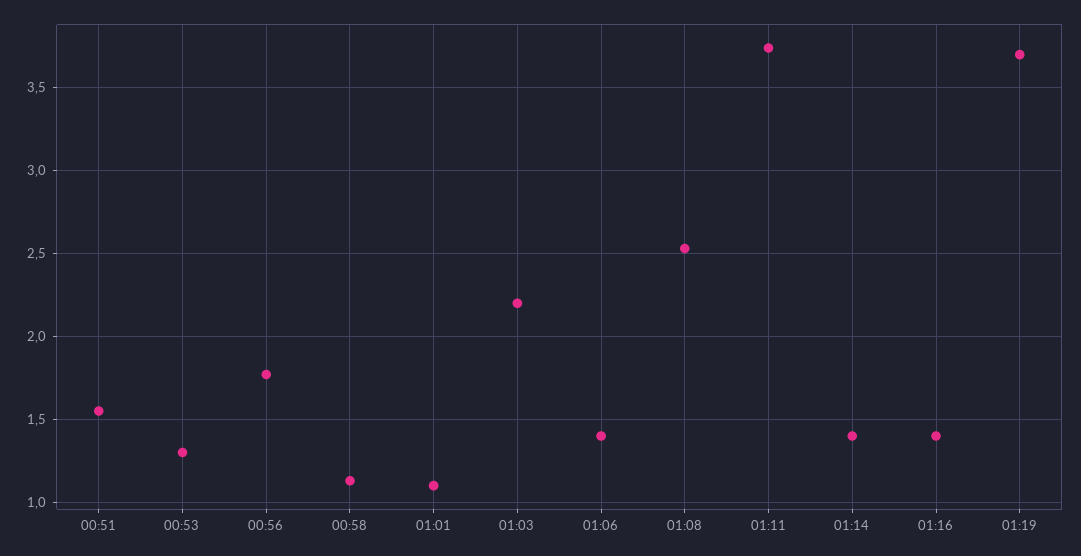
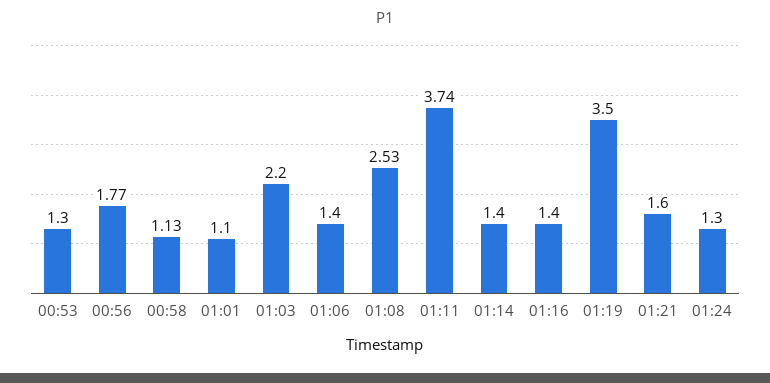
00:51: 1.55 -> none
01:19: 3.7 -> 3.5
01:21: none -> 1.6
01:24: none -> 1.3

